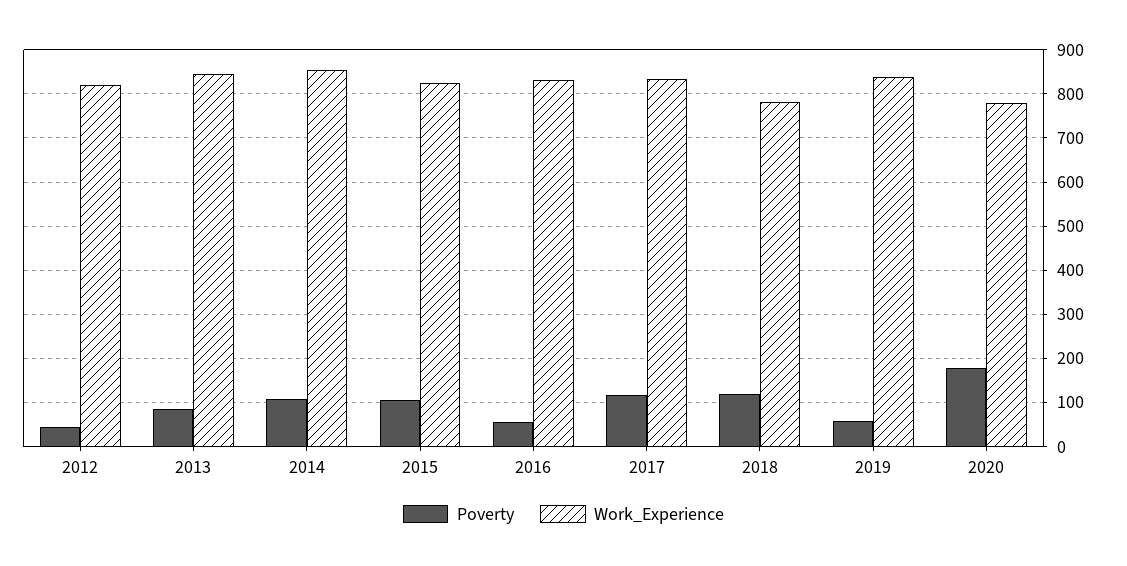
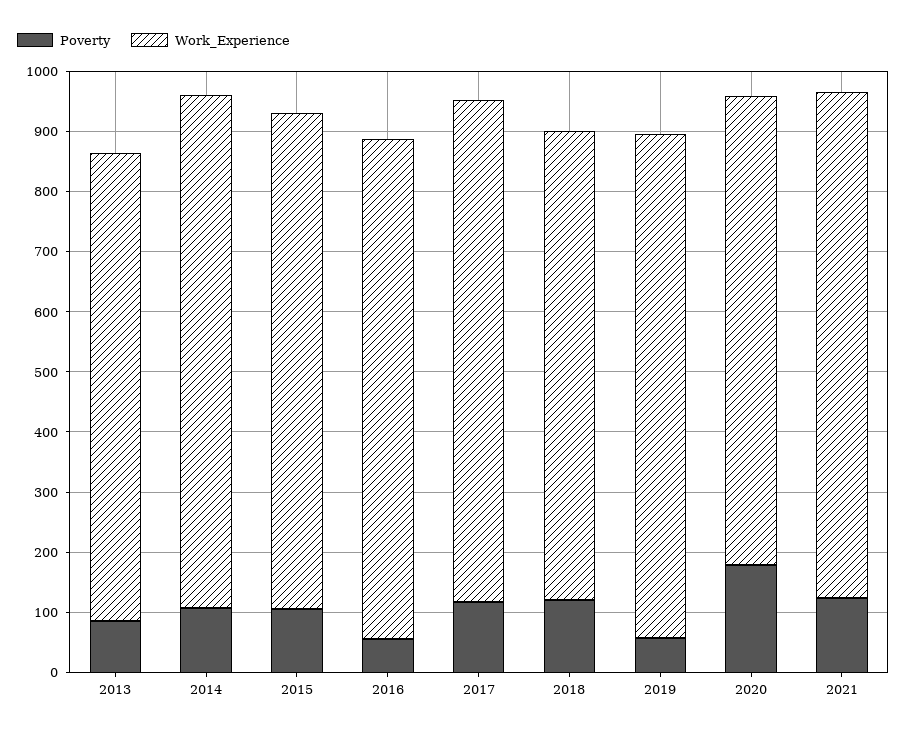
Poverty, 2012: 40 -> none
Work_Experience, 2012: 820 -> none
Work_Experience, 2013: 840 -> 780
Poverty, 2021: none -> 120
Work_Experience, 2021: none -> 840

